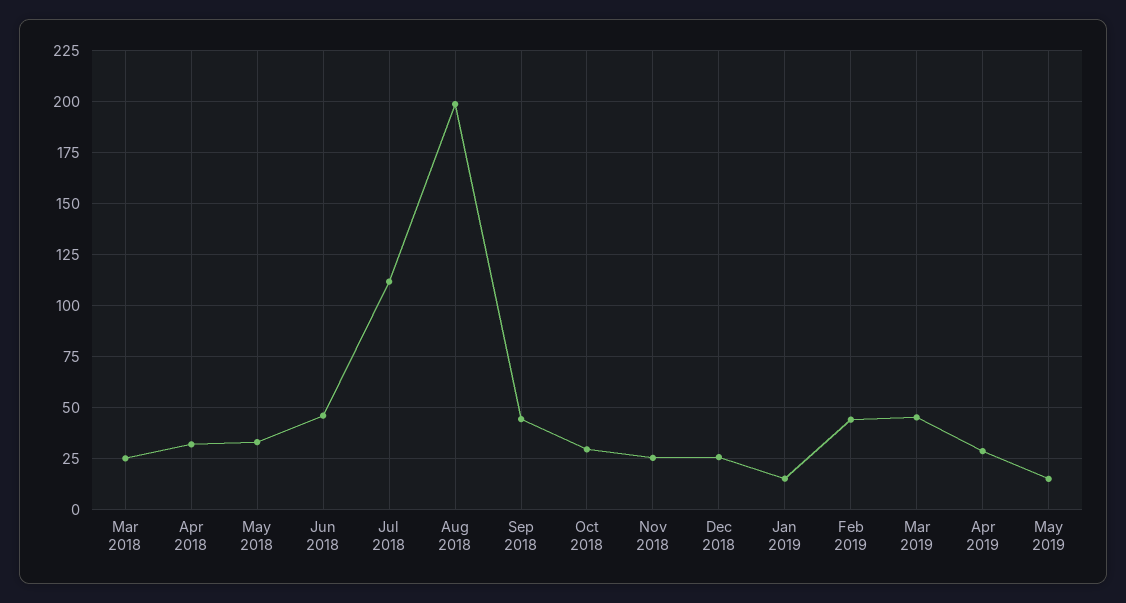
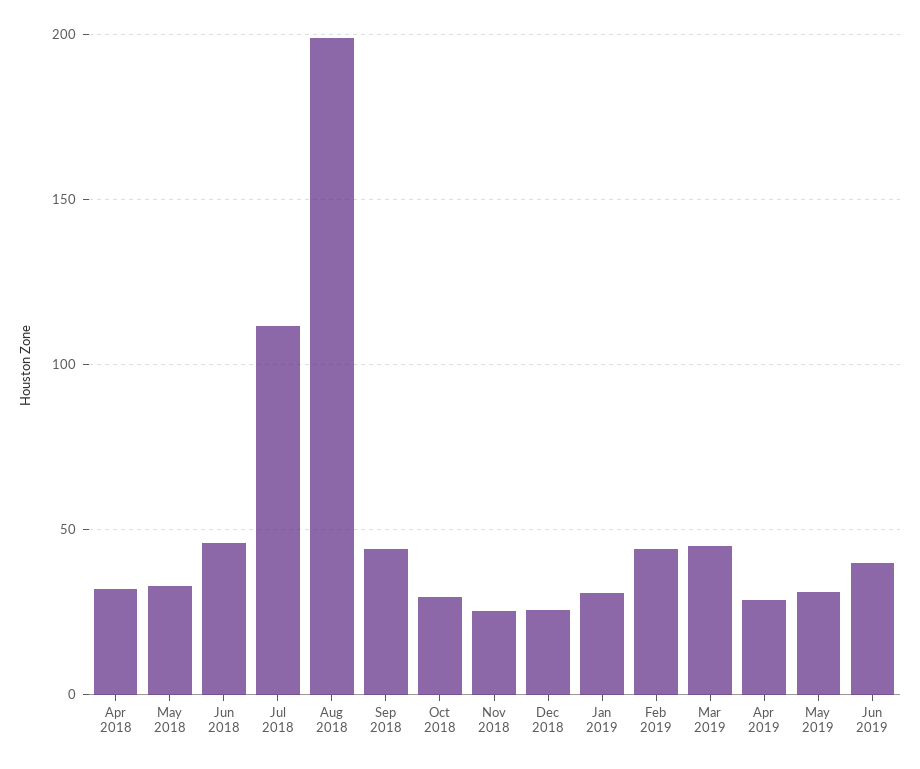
Mar 2018: 25 -> none
Jan 2019: 15 -> 30
May 2019: 15 -> 30
Jun 2019: none -> 40

